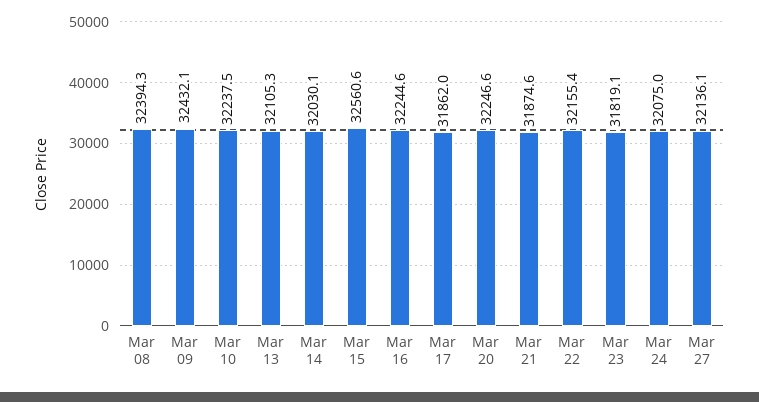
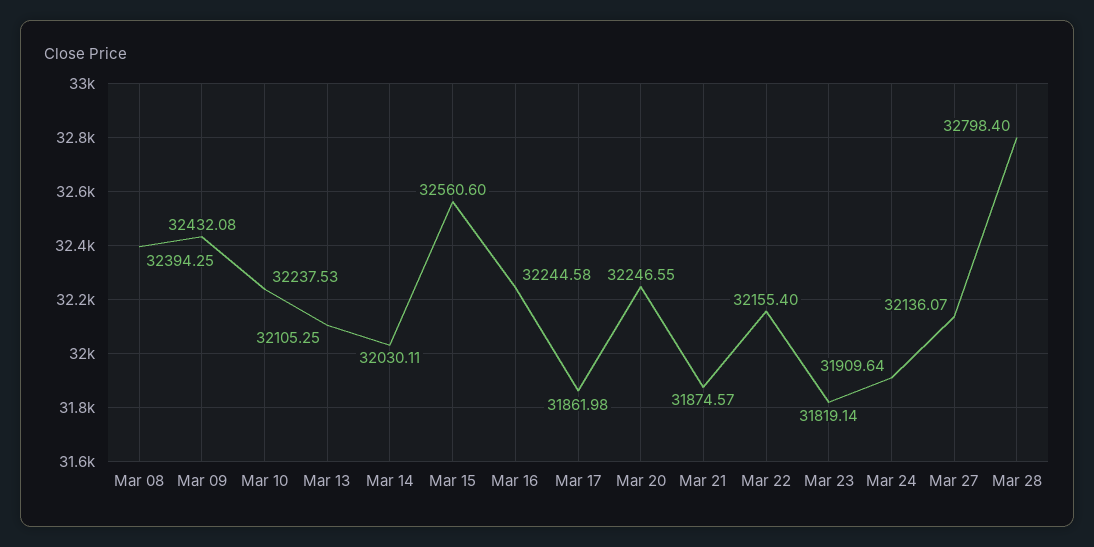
Mar 24: 32075 -> 31909.64
Mar 28: none -> 32798.4

